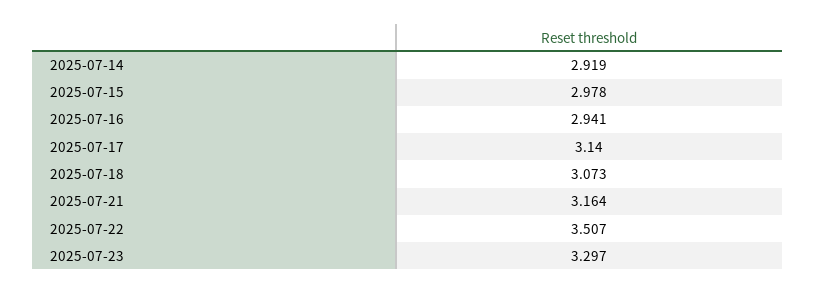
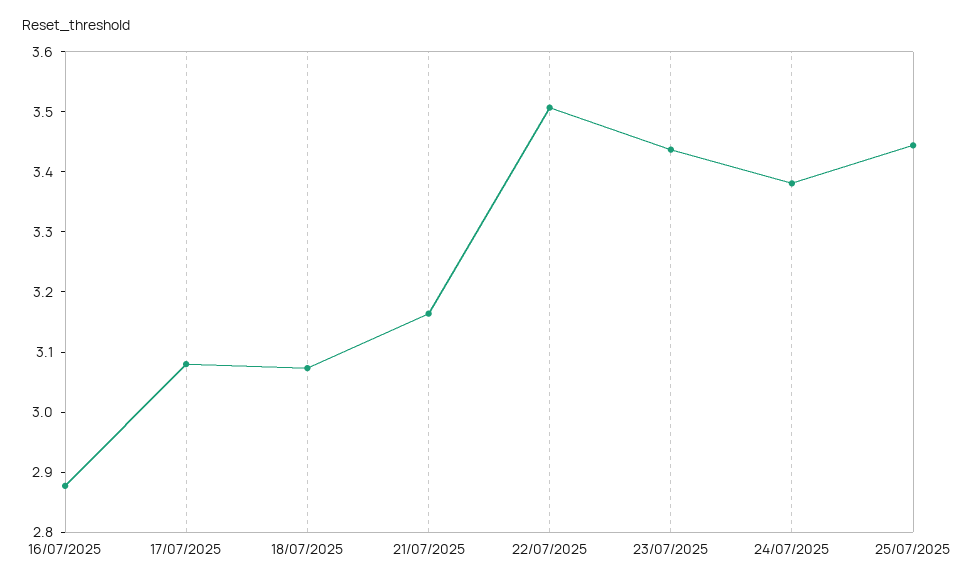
2025-07-14: 2.919 -> none
2025-07-15: 2.978 -> none
2025-07-16: 2.941 -> 2.88
2025-07-17: 3.14 -> 3.08
2025-07-23: 3.297 -> 3.44
24/07/2025: none -> 3.38
25/07/2025: none -> 3.44

